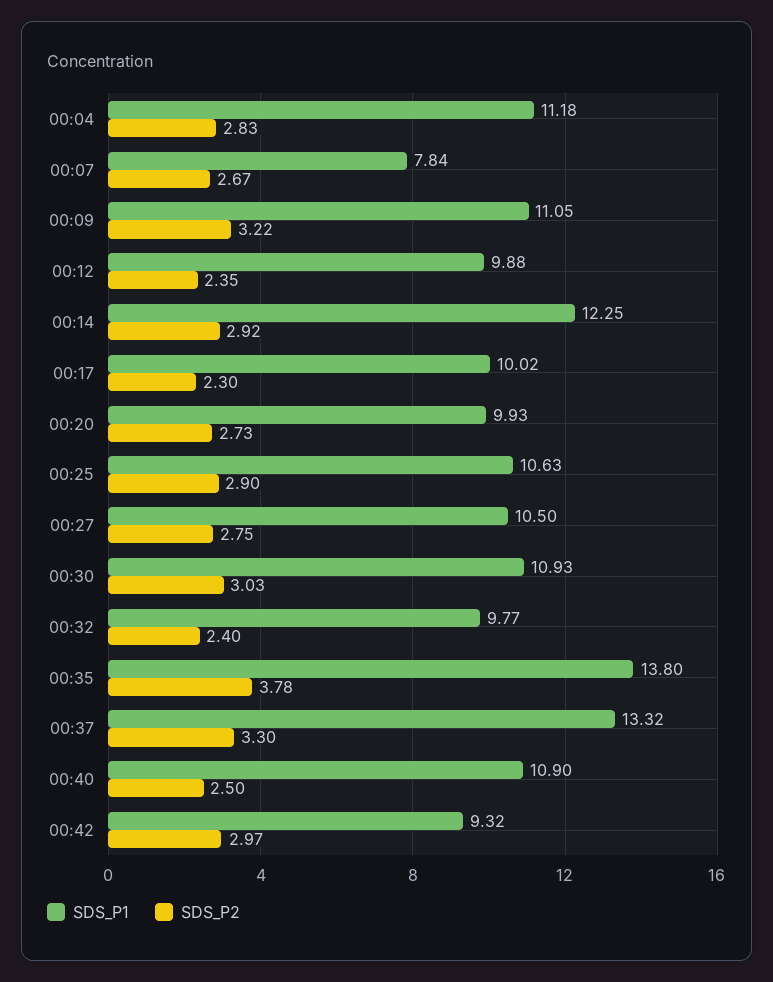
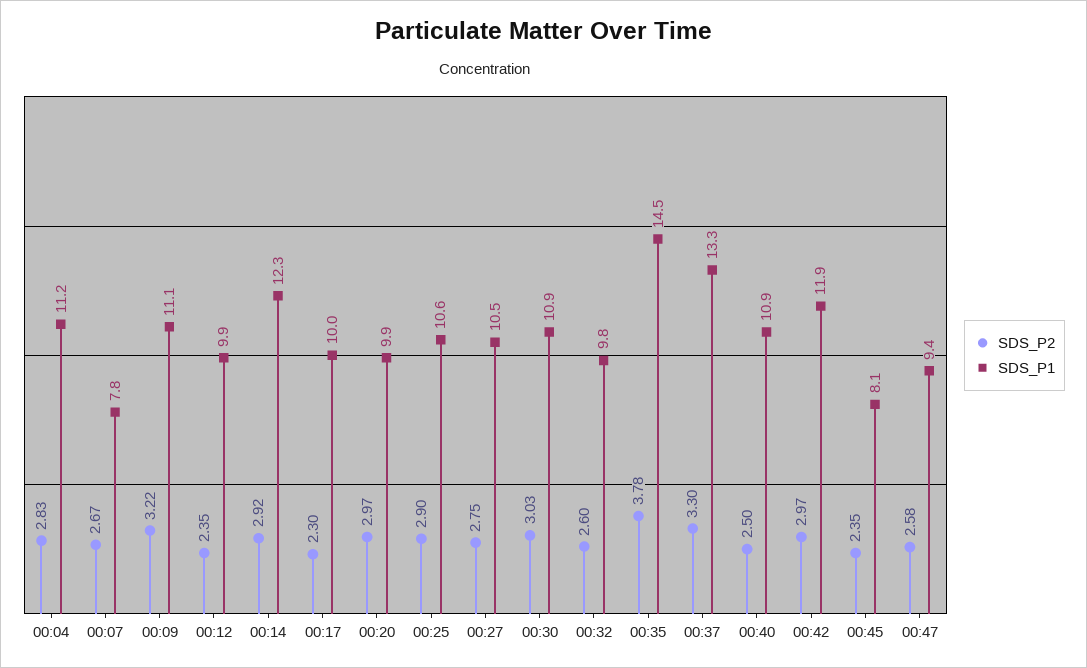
SDS_P2, 00:20: 2.73 -> 2.97
SDS_P2, 00:32: 2.4 -> 2.6
SDS_P1, 00:35: 13.8 -> 14.5
SDS_P1, 00:42: 9.32 -> 11.9
SDS_P2, 00:45: none -> 2.35
SDS_P1, 00:45: none -> 8.1
SDS_P2, 00:47: none -> 2.58
SDS_P1, 00:47: none -> 9.4

